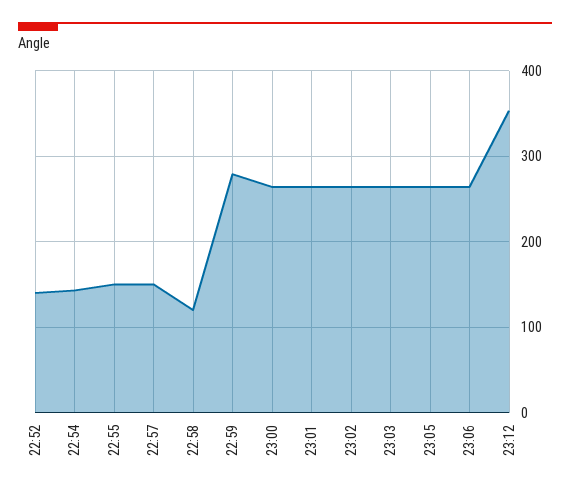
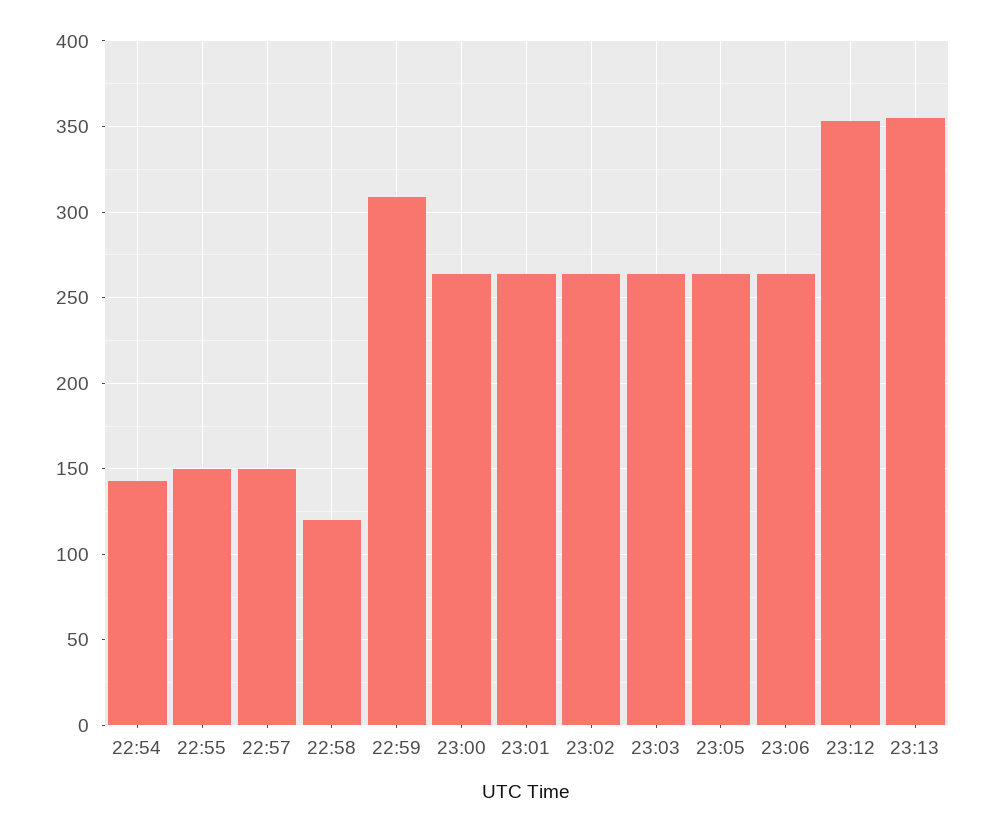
22:52: 140 -> none
22:59: 280 -> 310
23:13: none -> 355

